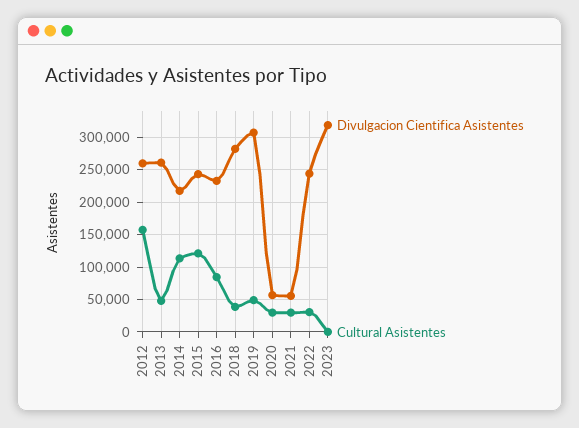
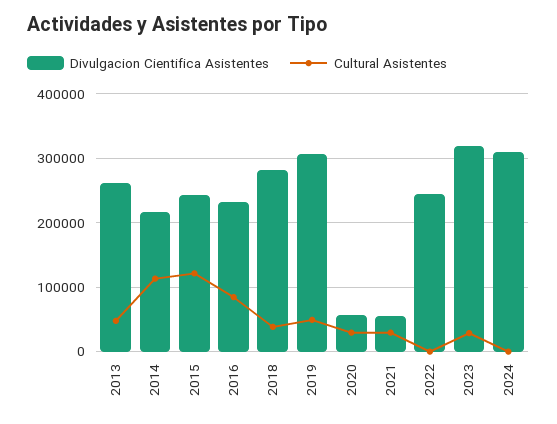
Divulgacion Cientifica Asistentes, 2012: 260000 -> none
Cultural Asistentes, 2012: 160000 -> none
Cultural Asistentes, 2022: 30000 -> 0
Cultural Asistentes, 2023: 0 -> 30000
Divulgacion Cientifica Asistentes, 2024: none -> 310000
Cultural Asistentes, 2024: none -> 0

